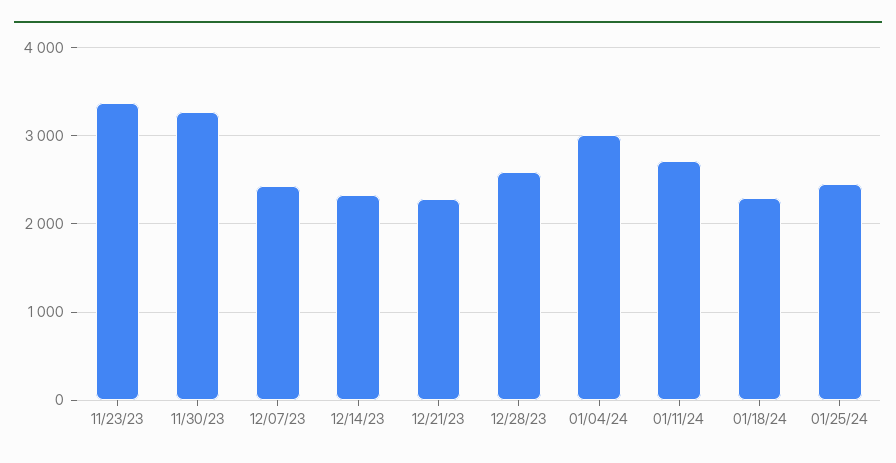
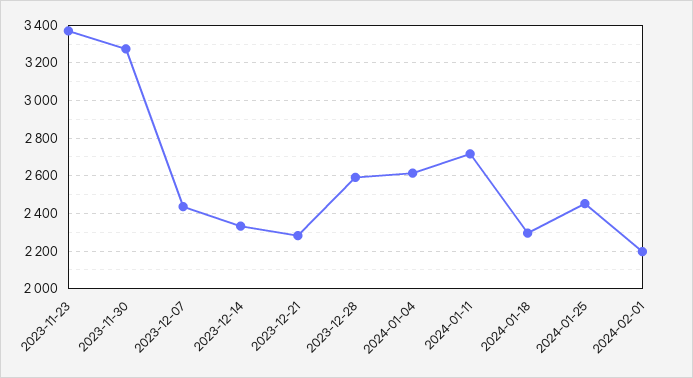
01/04/24: 3000 -> 2600
2024-02-01: none -> 2200

